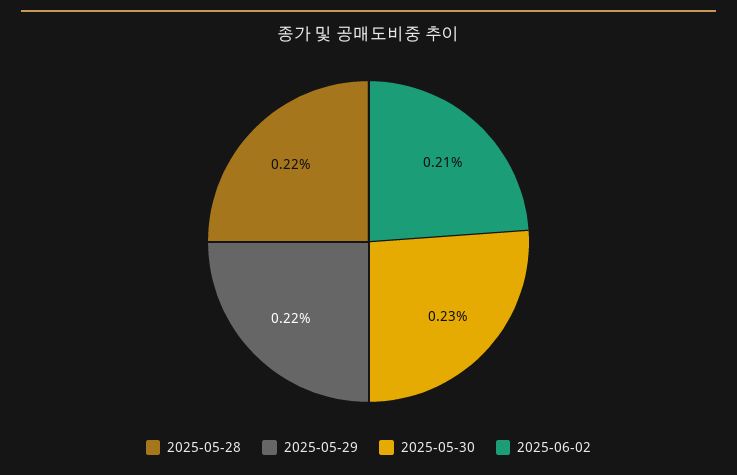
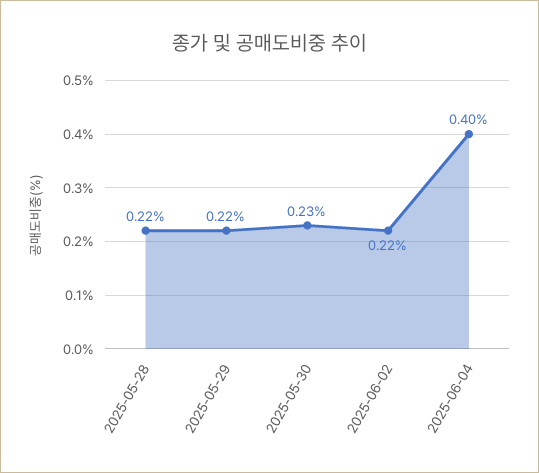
2025-06-02: 0.21 -> 0.22
2025-06-04: none -> 0.4

